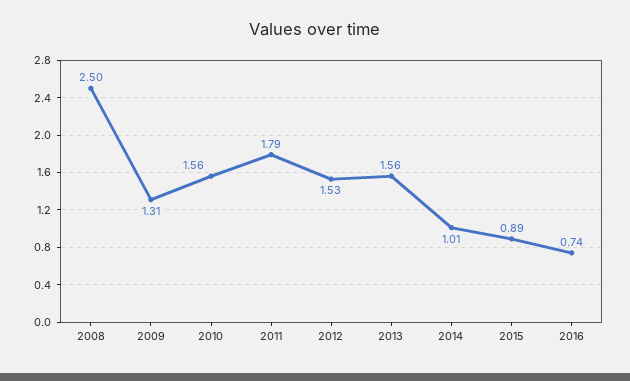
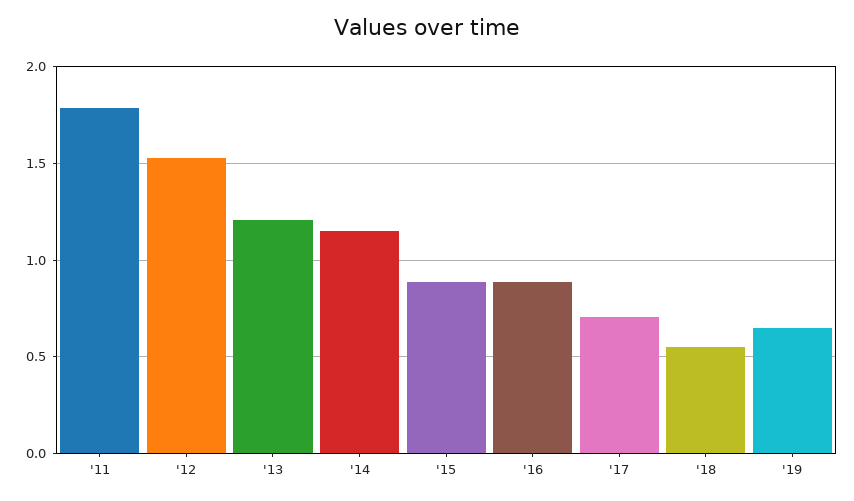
2008: 2.5 -> none
2009: 1.31 -> none
2010: 1.56 -> none
2013: 1.56 -> 1.2
2014: 1.01 -> 1.15
2016: 0.74 -> 0.9
'17: none -> 0.7
'18: none -> 0.55
'19: none -> 0.65

